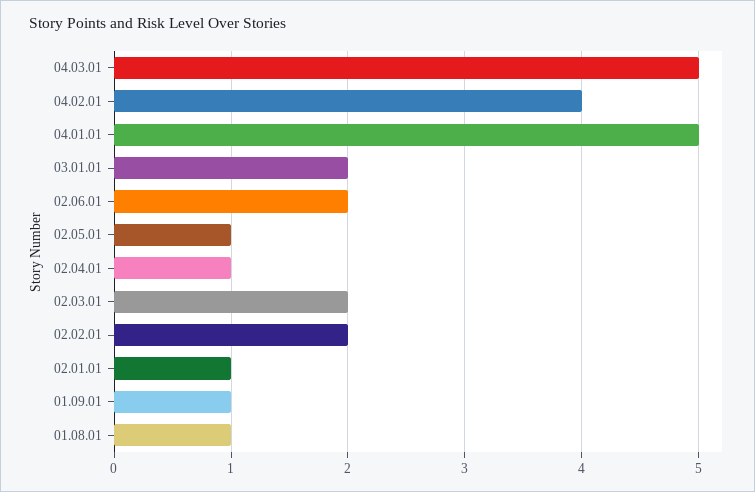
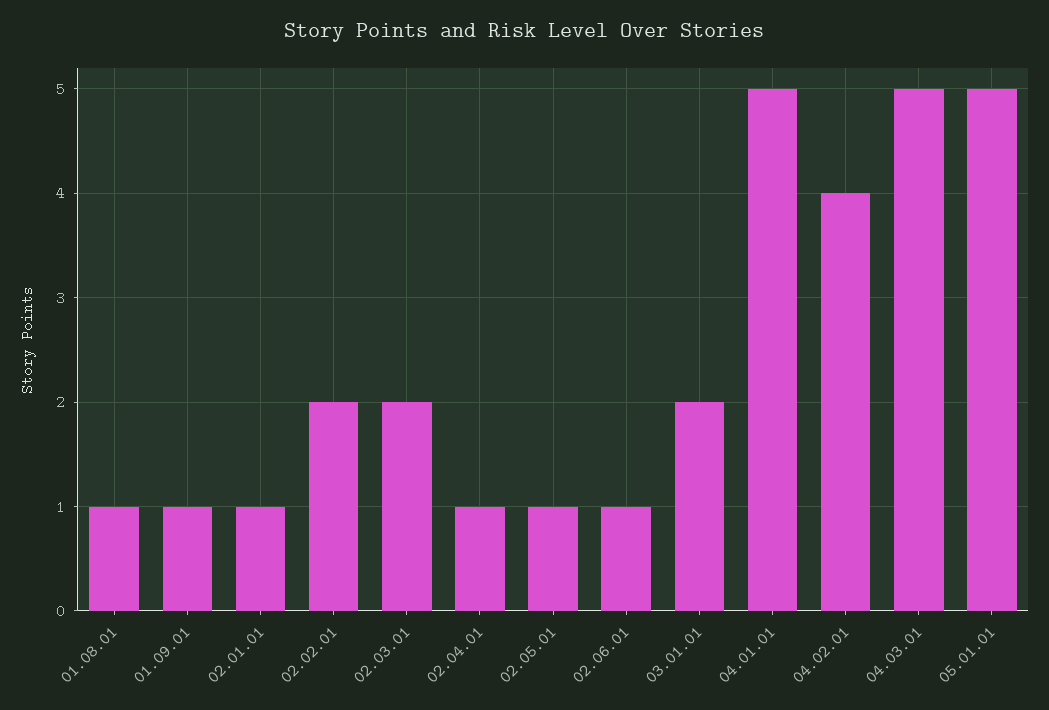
02.06.01: 2 -> 1
05.01.01: none -> 5

